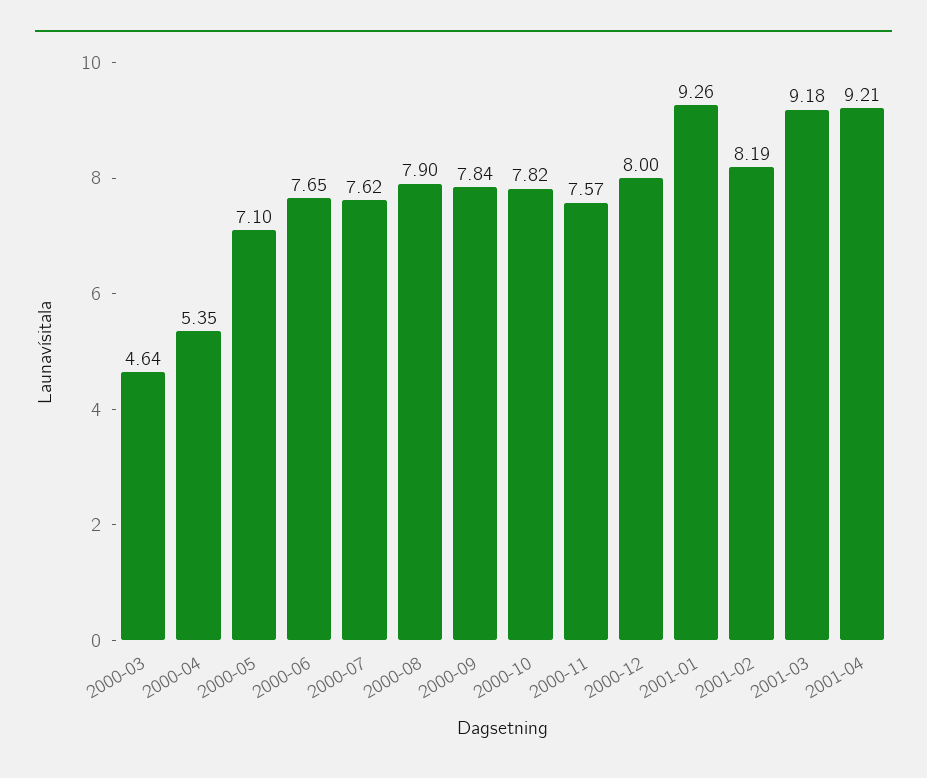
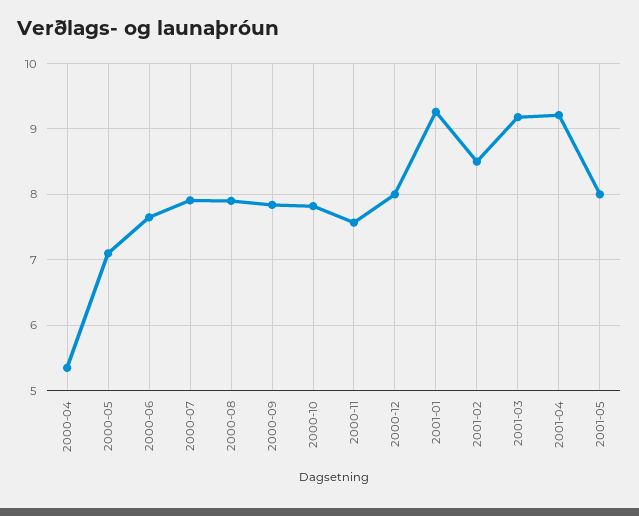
2000-03: 4.64 -> none
2000-07: 7.62 -> 7.9
2001-02: 8.19 -> 8.5
2001-05: none -> 8

